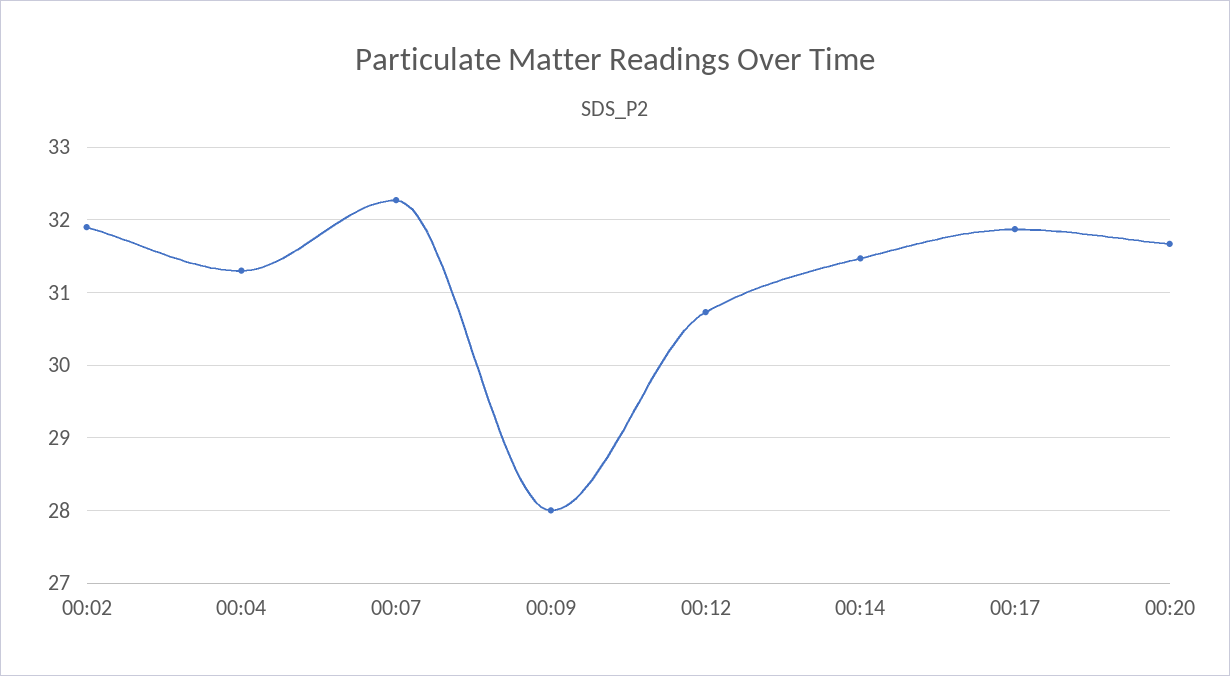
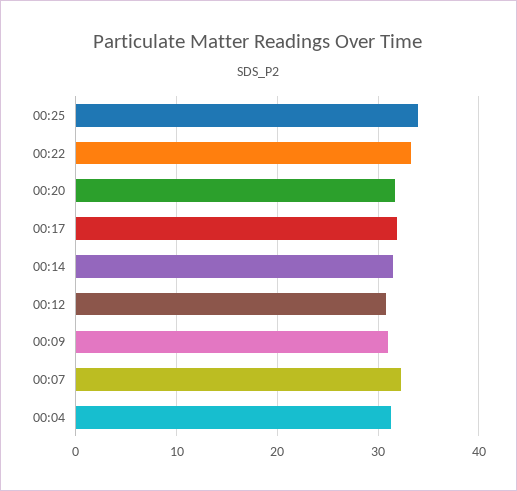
00:02: 31.9 -> none
00:09: 28 -> 31
00:25: none -> 34
00:22: none -> 33

